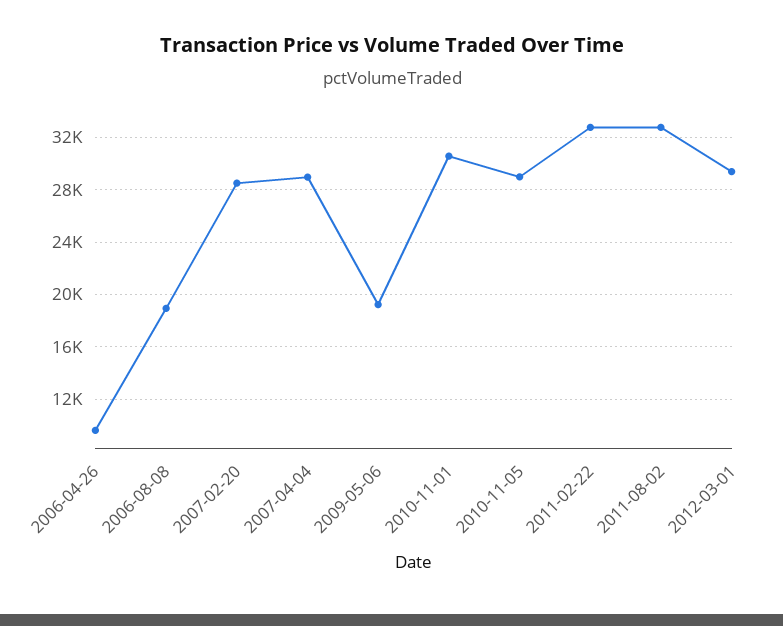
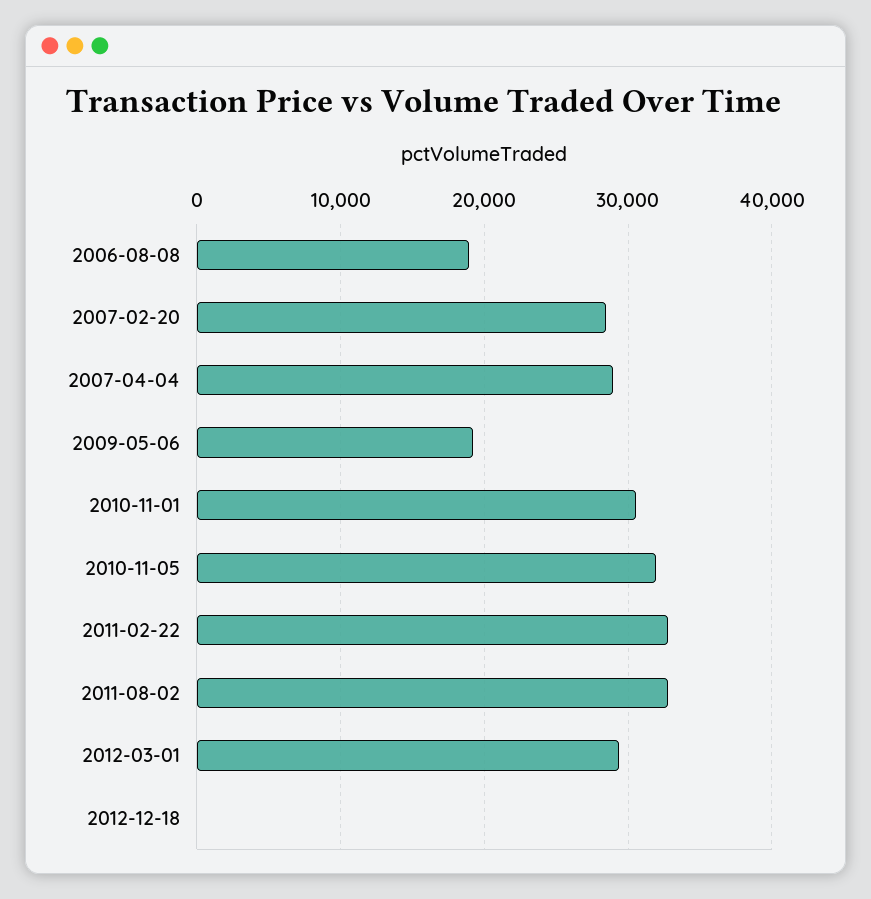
2006-04-26: 9500 -> none
2010-11-05: 29000 -> 32000
2012-12-18: none -> 0

